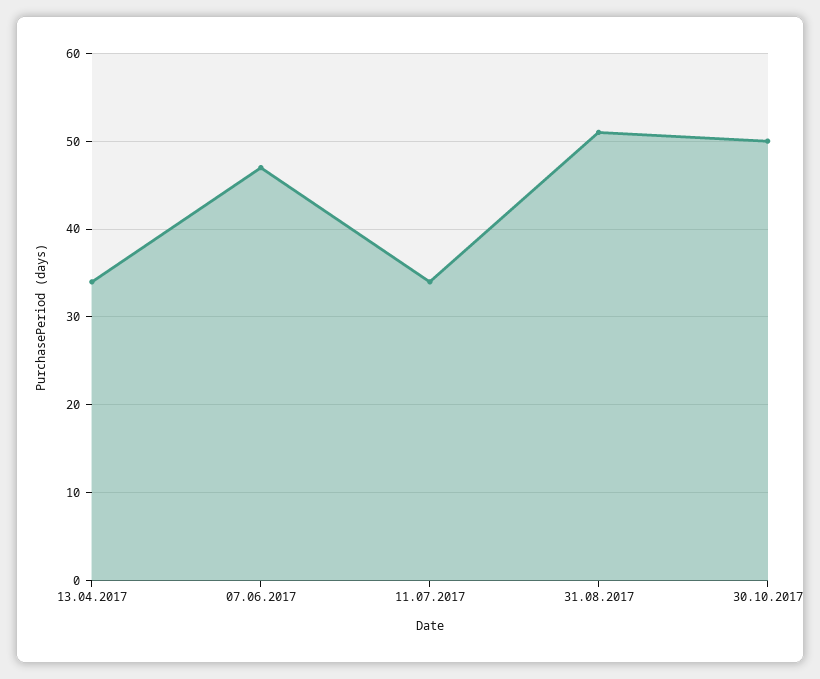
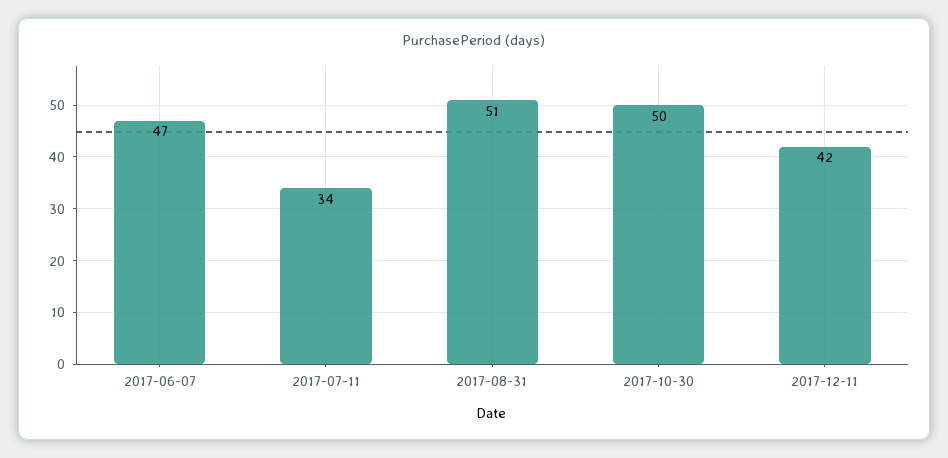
13.04.2017: 34 -> none
2017-12-11: none -> 42

